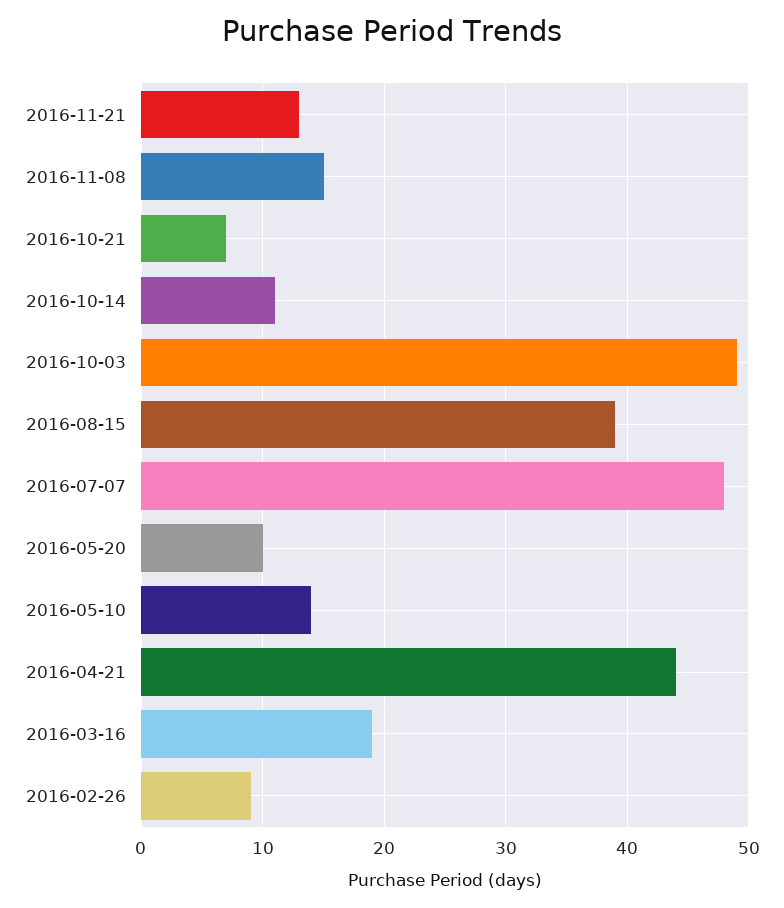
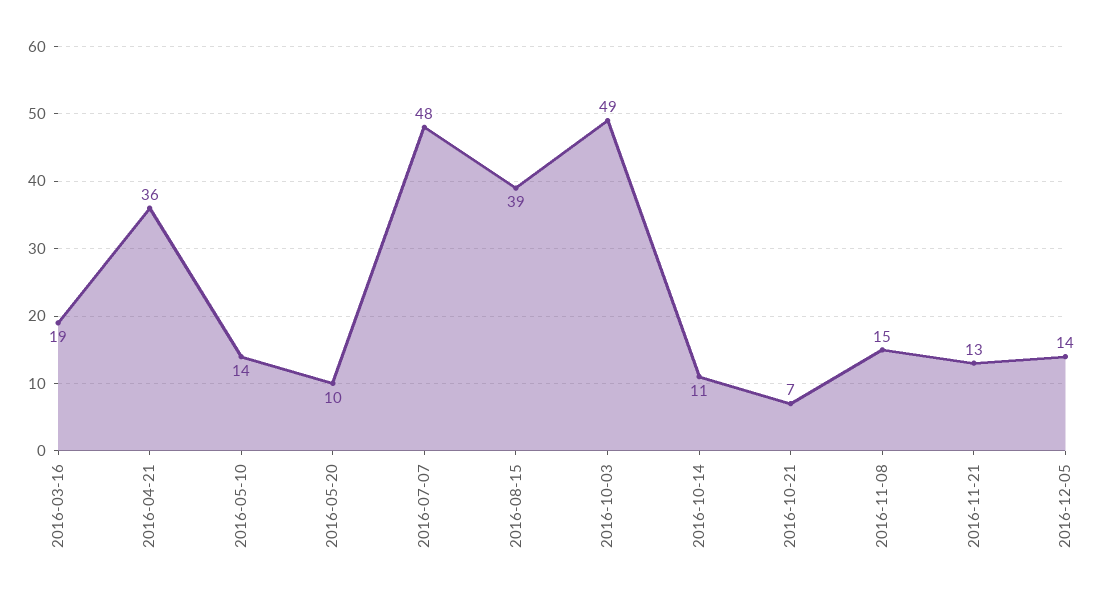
2016-04-21: 44 -> 36
2016-02-26: 9 -> none
2016-12-05: none -> 14

